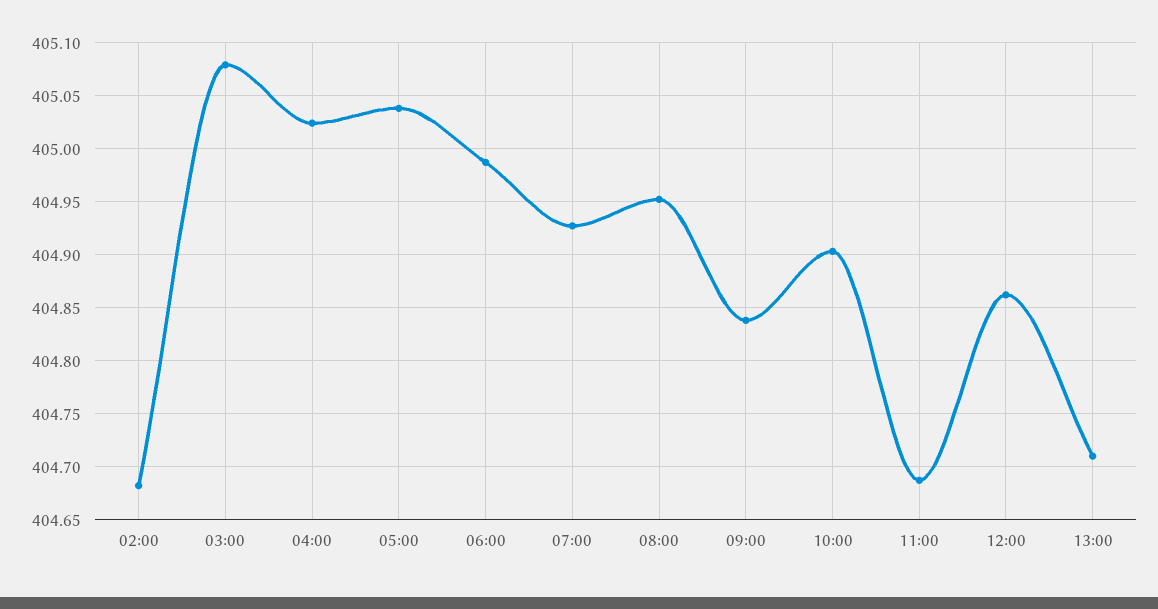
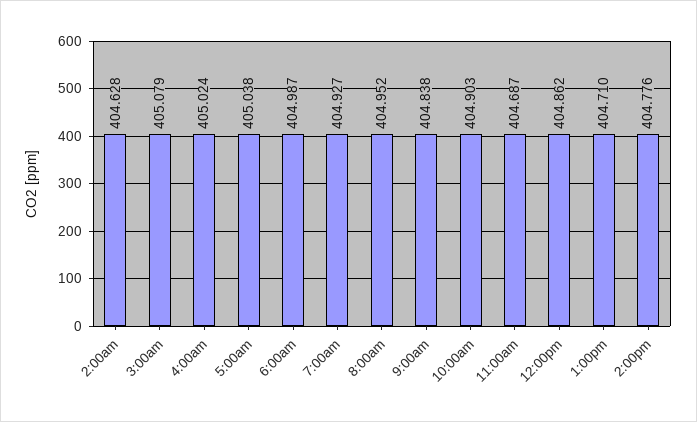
02:00: 404.68 -> 404.628
2:00pm: none -> 404.776

